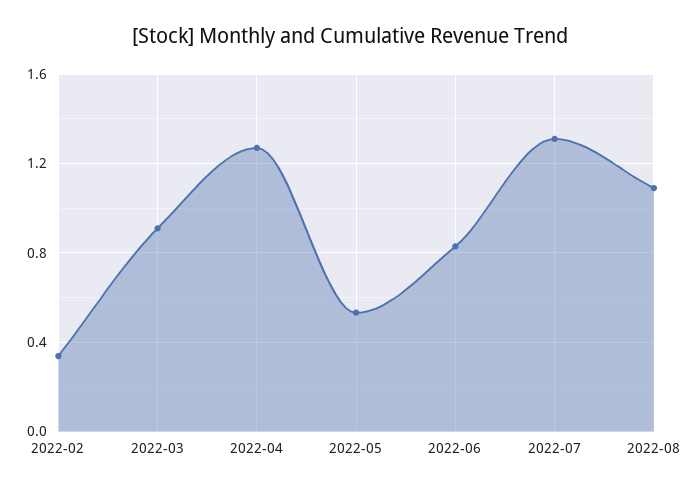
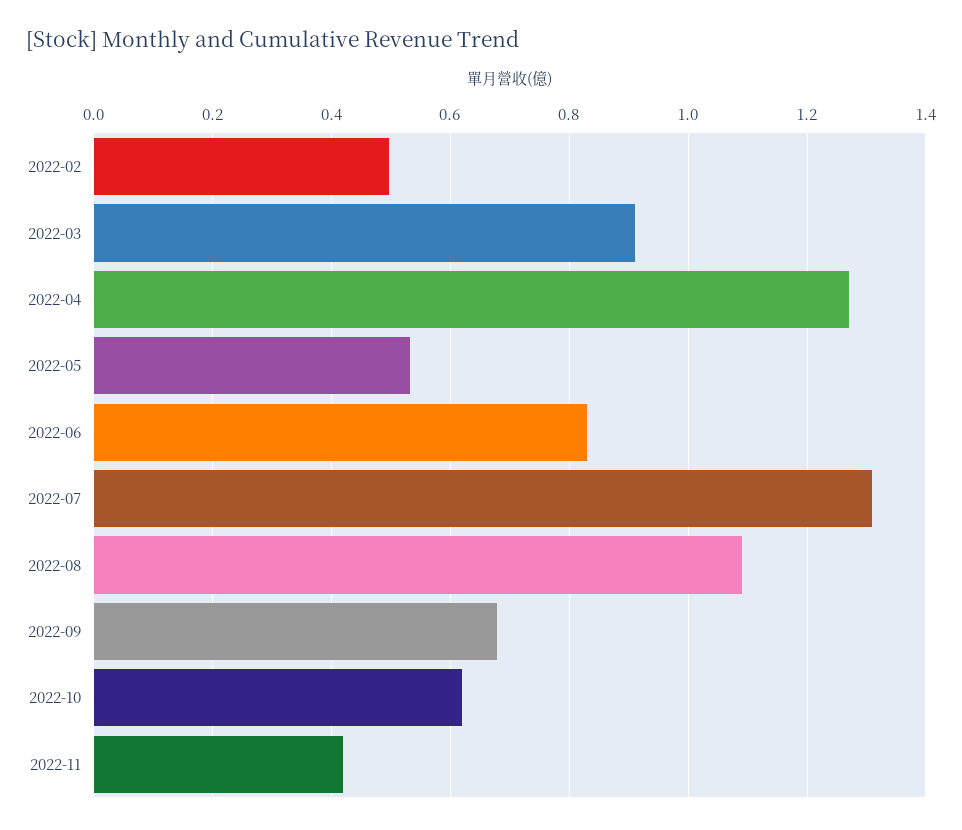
2022-02: 0.35 -> 0.5
2022-09: none -> 0.68
2022-10: none -> 0.62
2022-11: none -> 0.42

